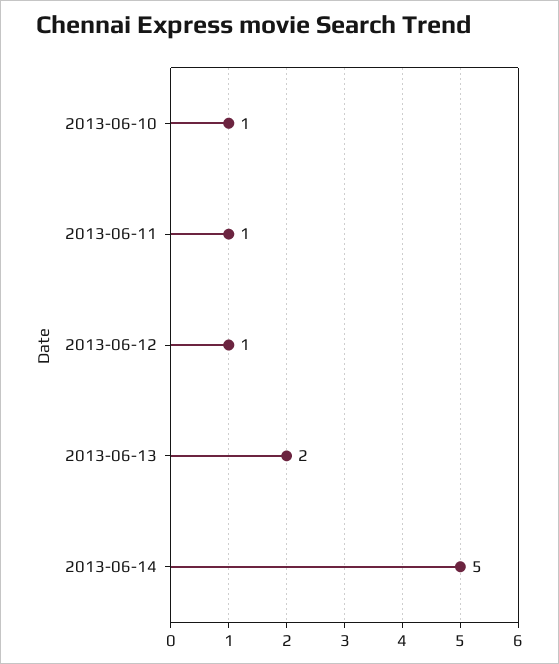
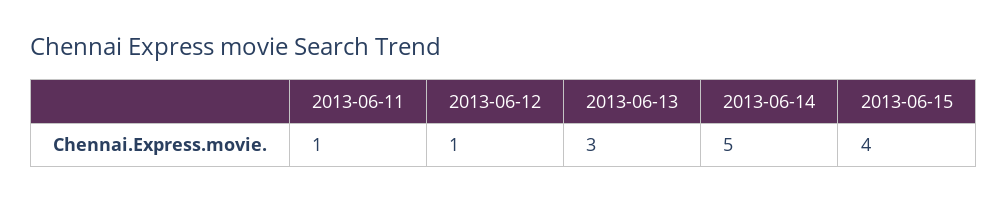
2013-06-10: 1 -> none
2013-06-13: 2 -> 3
2013-06-15: none -> 4

